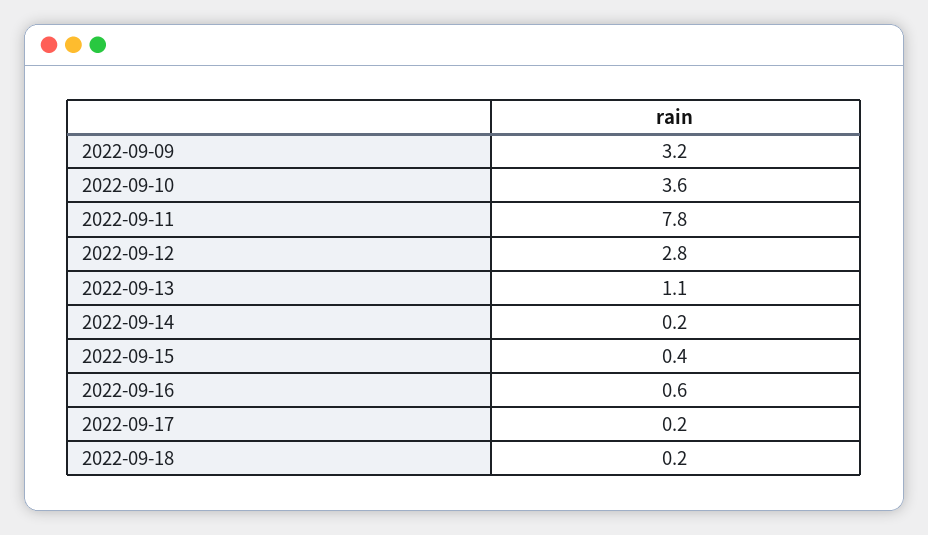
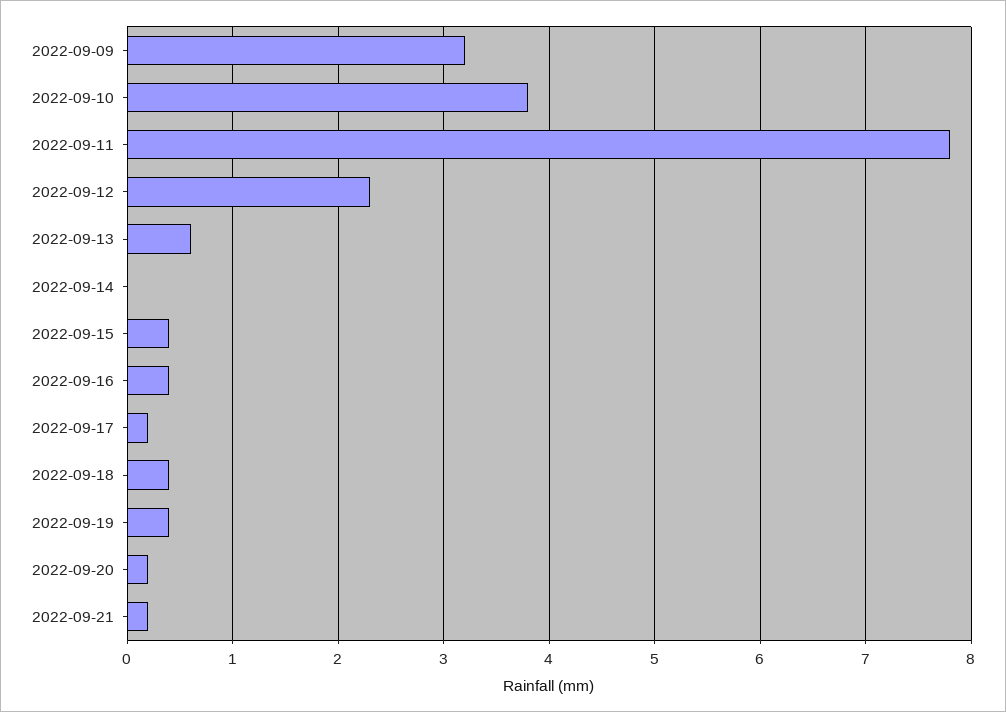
2022-09-10: 3.6 -> 3.8
2022-09-12: 2.8 -> 2.3
2022-09-13: 1.1 -> 0.6
2022-09-14: 0.2 -> 0
2022-09-16: 0.6 -> 0.4
2022-09-18: 0.2 -> 0.4
2022-09-19: none -> 0.4
2022-09-20: none -> 0.2
2022-09-21: none -> 0.2

